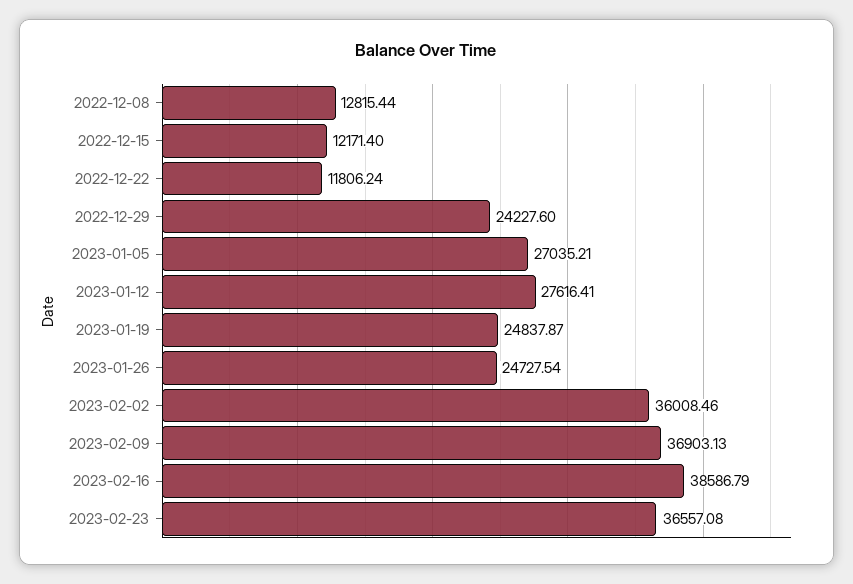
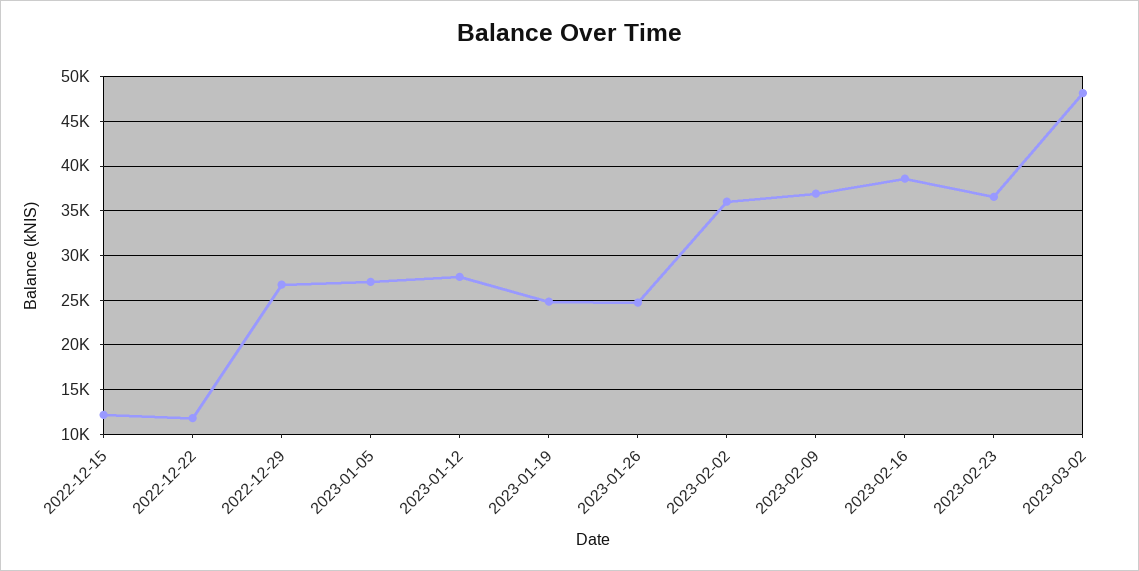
2022-12-08: 12815.44 -> none
2022-12-29: 24227.6 -> 27000
2023-03-02: none -> 48000

